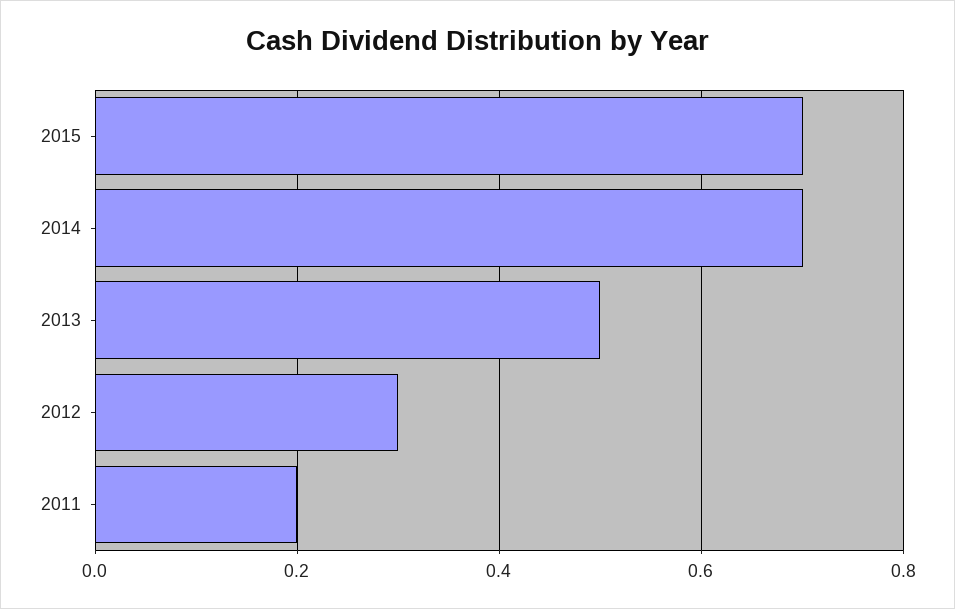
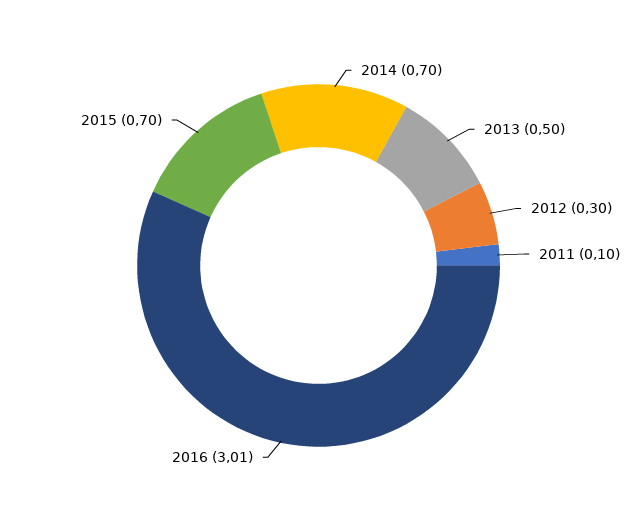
2011: 0.2 -> 0.1
2016: none -> 3.01

